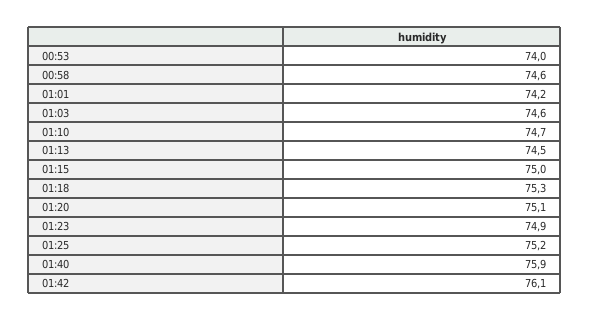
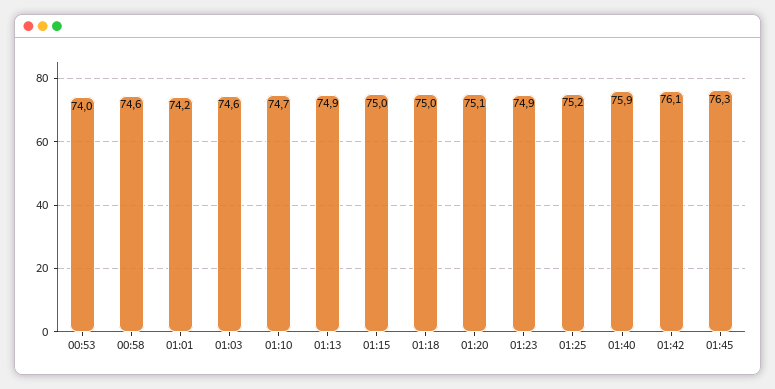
01:13: 74.5 -> 74.9
01:18: 75.3 -> 75
01:45: none -> 76.3

